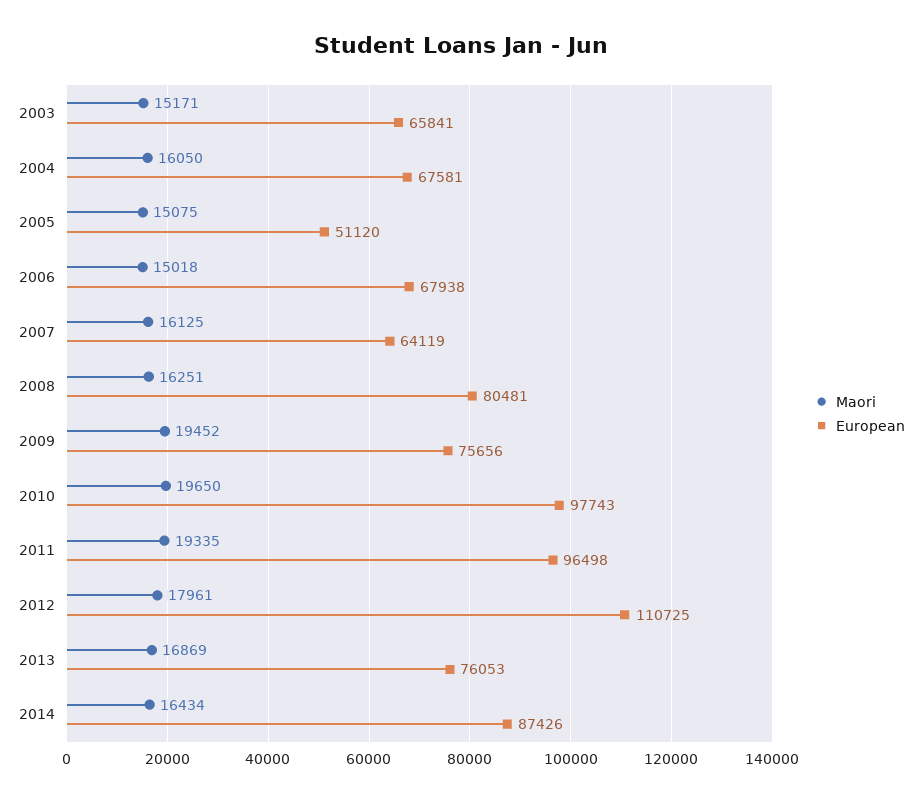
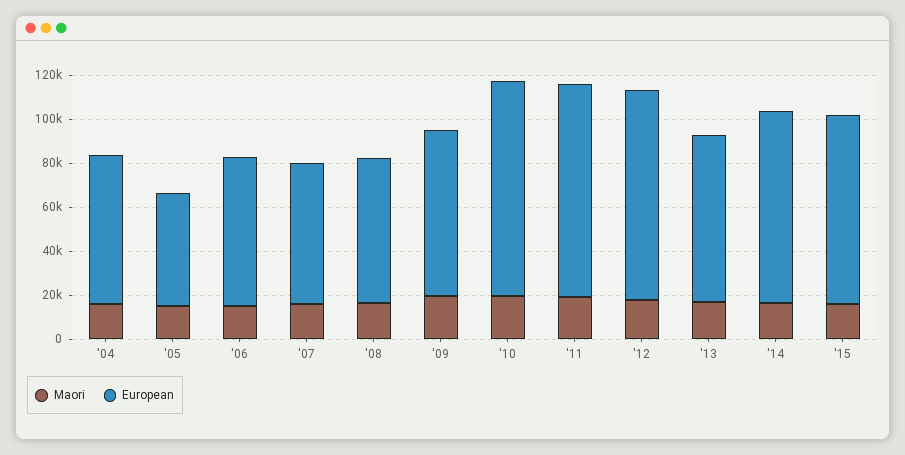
Maori, 2003: 15171 -> none
European, 2003: 65841 -> none
European, 2008: 80481 -> 65000
European, 2012: 110725 -> 95000
Maori, '15: none -> 15000
European, '15: none -> 85000

